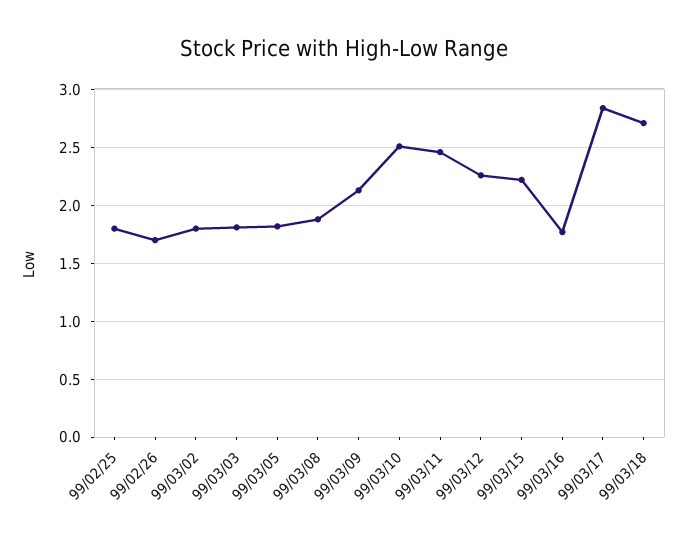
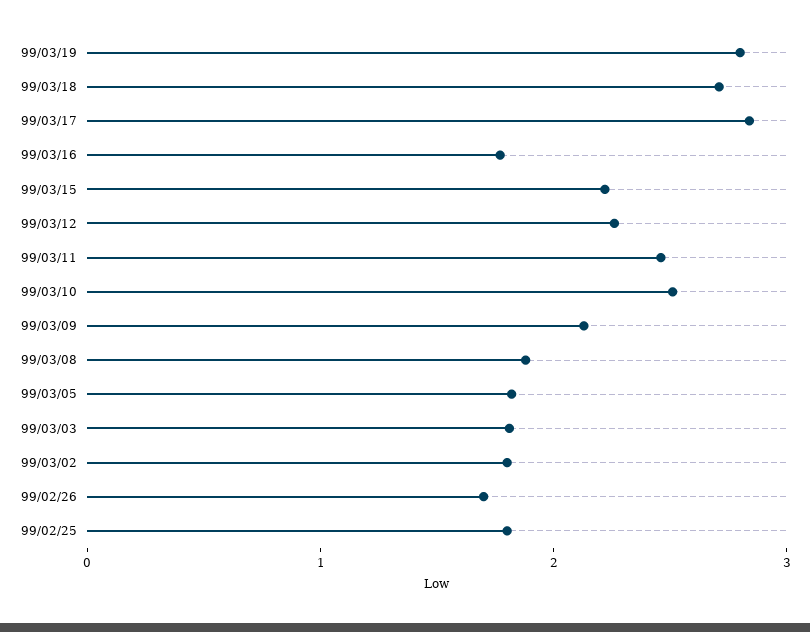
99/03/19: none -> 2.8

